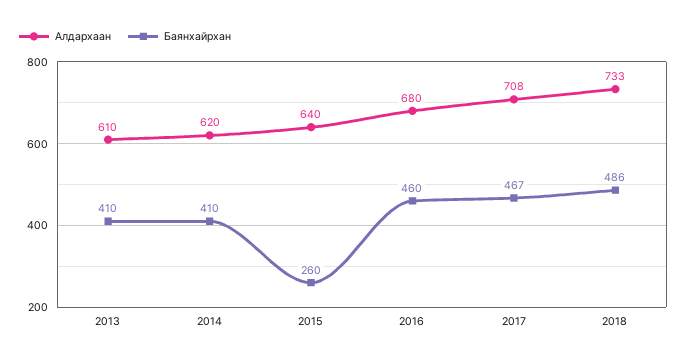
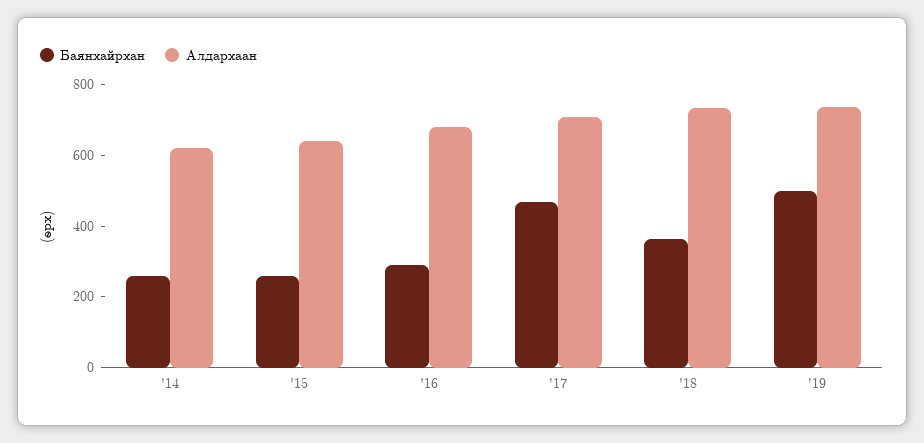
Алдархаан, 2013: 610 -> none
Баянхайрхан, 2013: 410 -> none
Баянхайрхан, 2014: 410 -> 250
Баянхайрхан, 2016: 460 -> 300
Баянхайрхан, 2018: 486 -> 350
Баянхайрхан, '19: none -> 500
Алдархаан, '19: none -> 750

